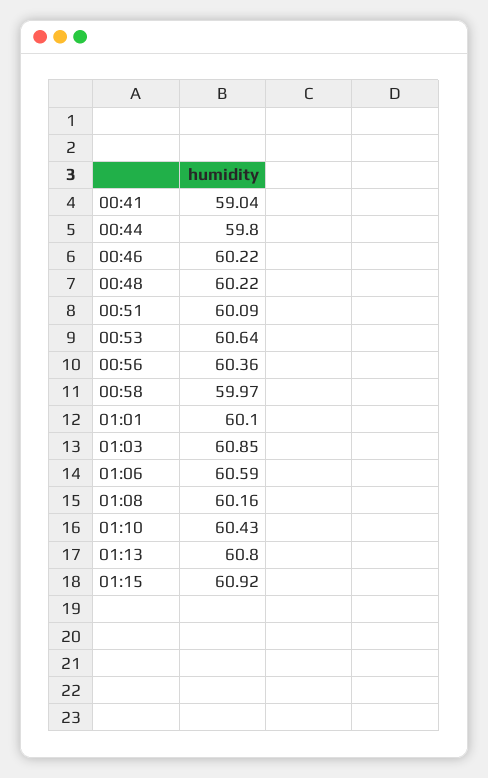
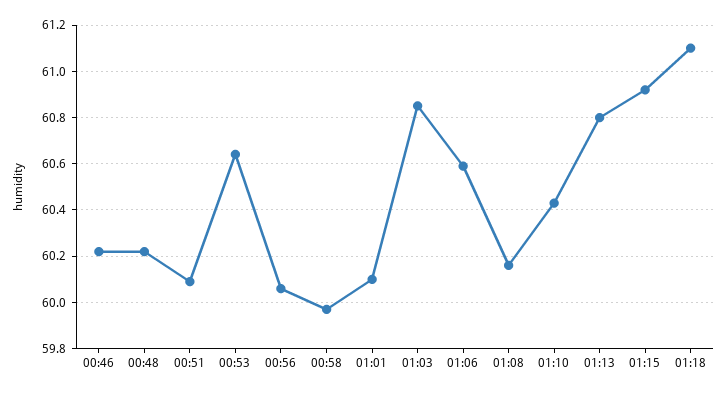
00:41: 59.04 -> none
00:44: 59.8 -> none
00:56: 60.36 -> 60.05
01:18: none -> 61.1

